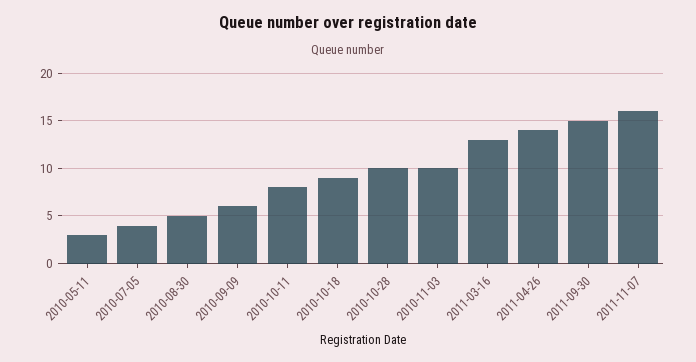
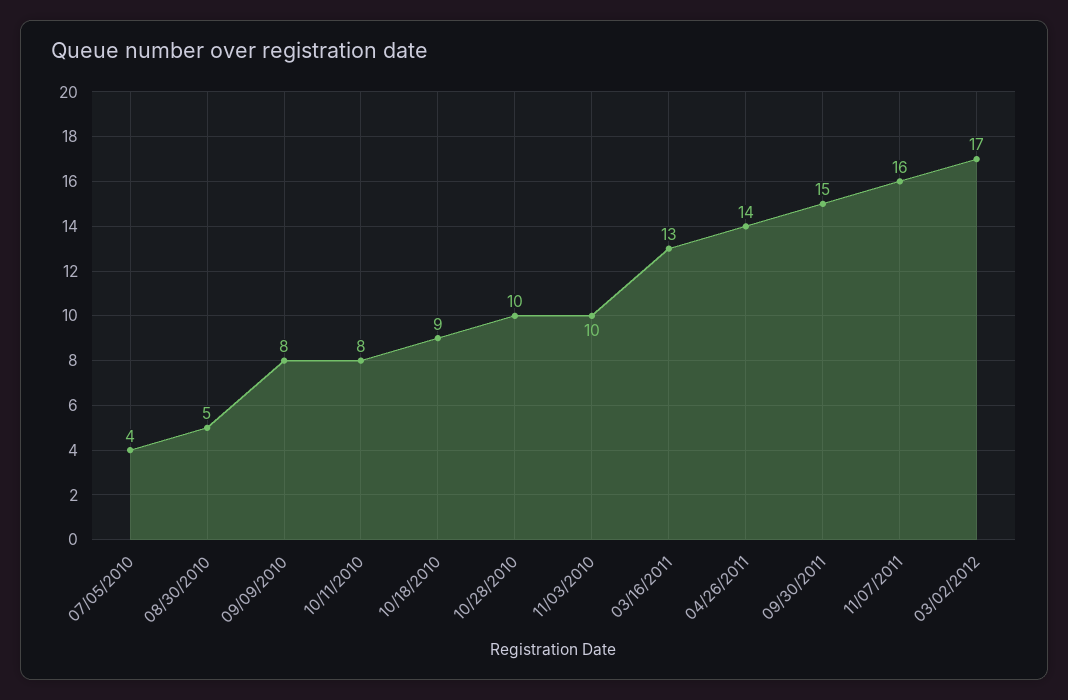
2010-05-11: 3 -> none
2010-09-09: 6 -> 8
03/02/2012: none -> 17

